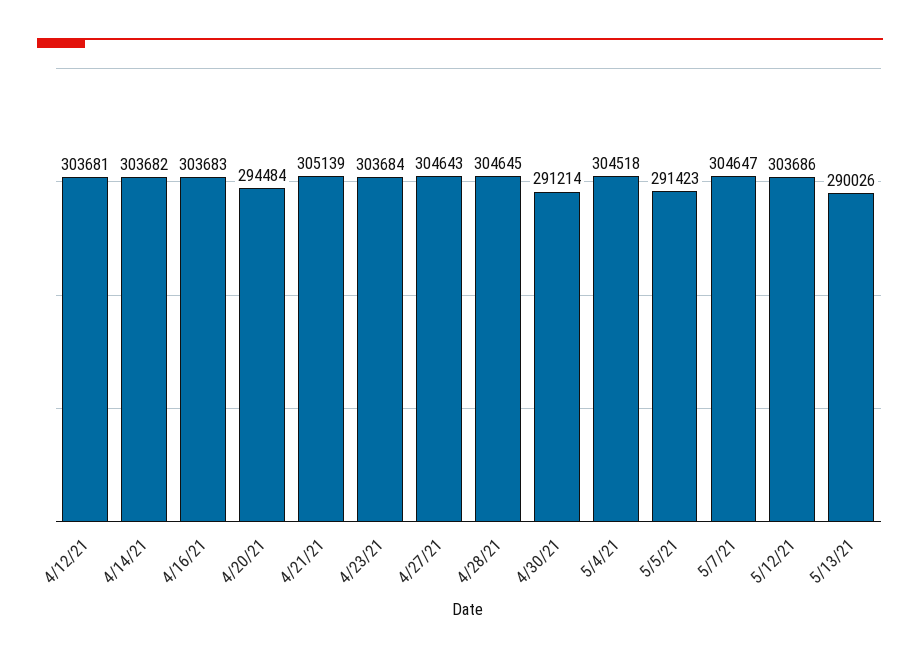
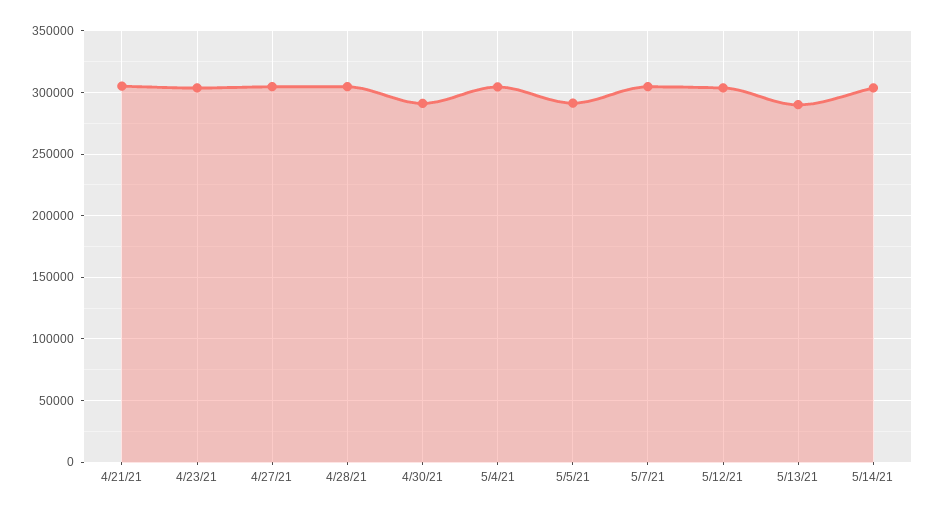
4/12/21: 303681 -> none
4/14/21: 303682 -> none
4/16/21: 303683 -> none
4/20/21: 294484 -> none
5/14/21: none -> 305000

